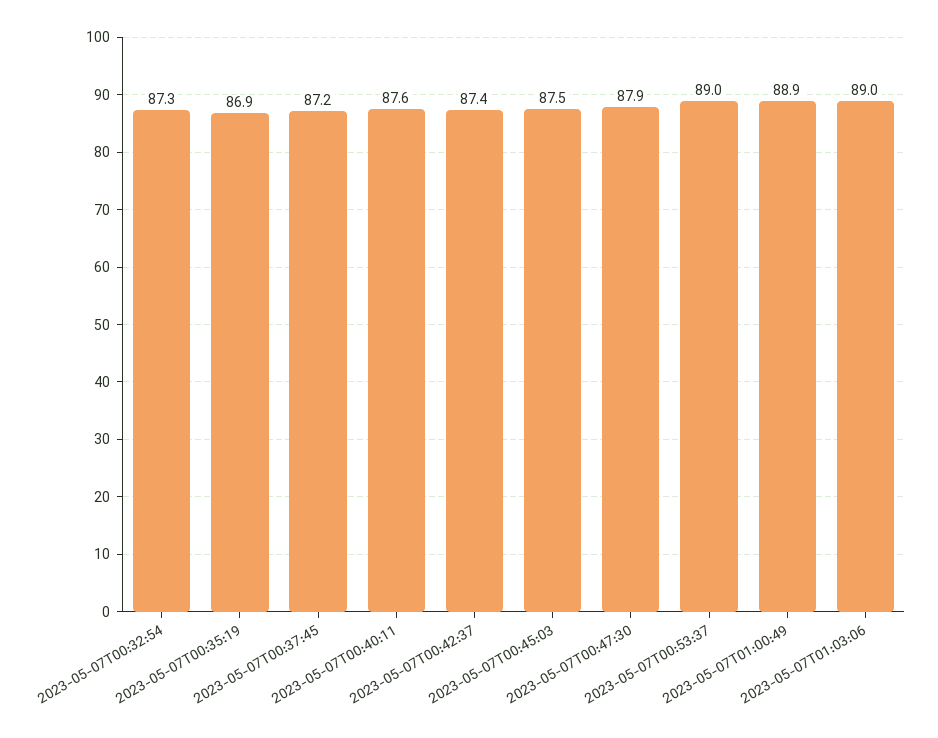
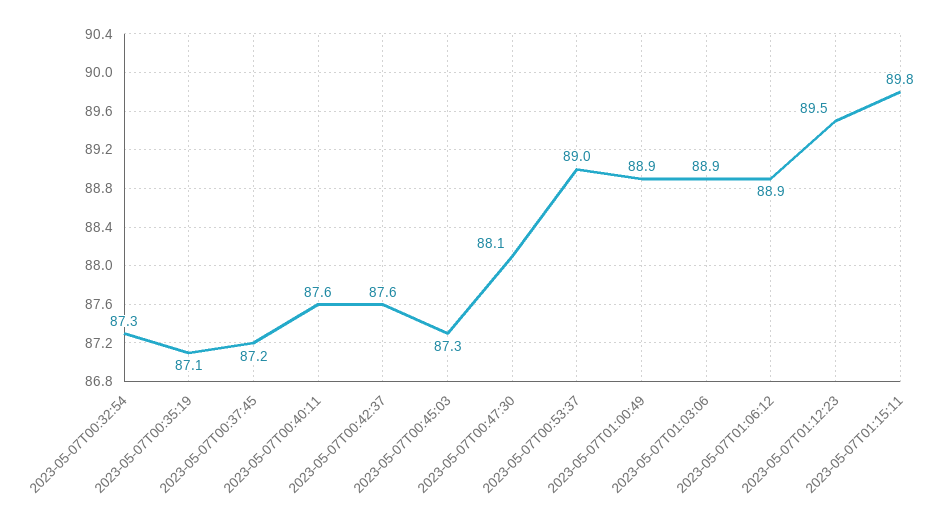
2023-05-07T00:35:19: 86.9 -> 87.1
2023-05-07T00:42:37: 87.4 -> 87.6
2023-05-07T00:45:03: 87.5 -> 87.3
2023-05-07T00:47:30: 87.9 -> 88.1
2023-05-07T01:03:06: 89 -> 88.9
2023-05-07T01:06:12: none -> 88.9
2023-05-07T01:12:23: none -> 89.5
2023-05-07T01:15:11: none -> 89.8

